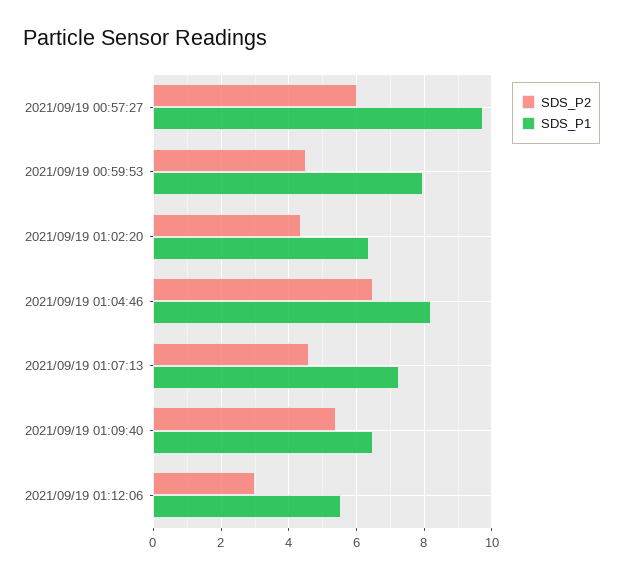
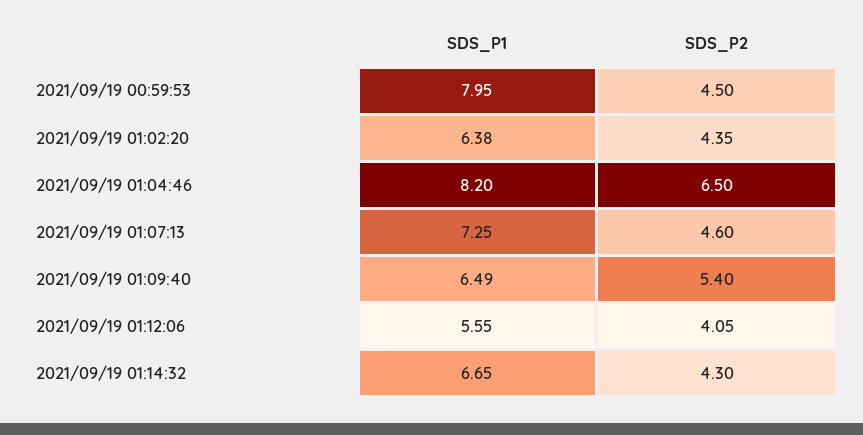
SDS_P2, 2021/09/19 00:57:27: 6 -> none
SDS_P1, 2021/09/19 00:57:27: 9.8 -> none
SDS_P2, 2021/09/19 01:12:06: 3 -> 4.05
SDS_P1, 2021/09/19 01:14:32: none -> 6.65
SDS_P2, 2021/09/19 01:14:32: none -> 4.3

